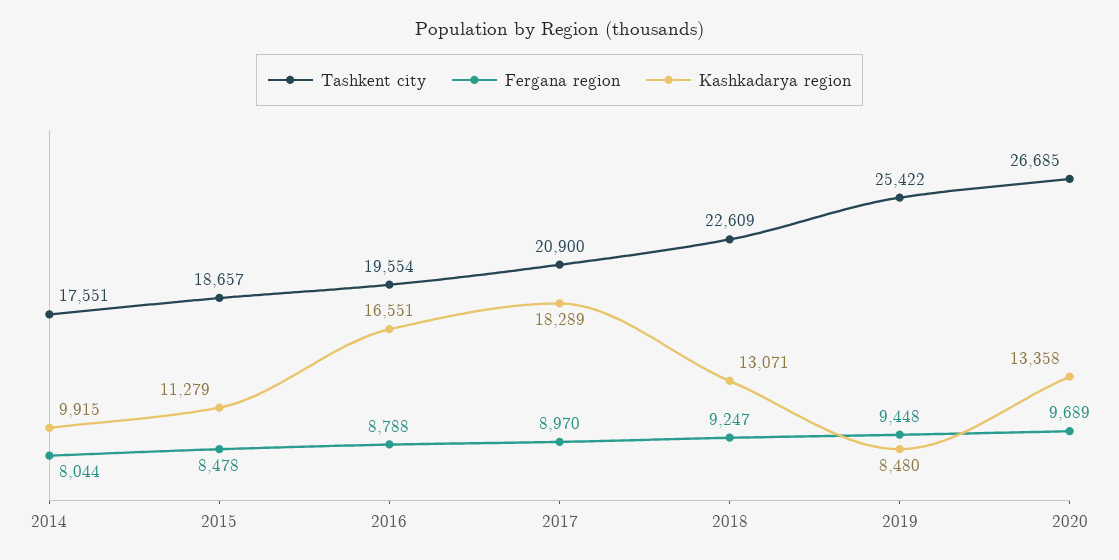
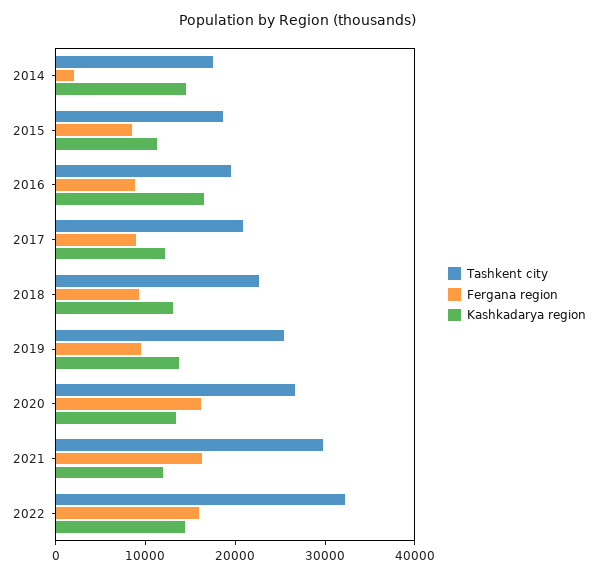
Fergana region, 2014: 8044 -> 2000
Kashkadarya region, 2014: 9915 -> 14000
Kashkadarya region, 2017: 18289 -> 12000
Kashkadarya region, 2019: 8480 -> 14000
Fergana region, 2020: 9689 -> 16000
Tashkent city, 2021: none -> 30000
Fergana region, 2021: none -> 16000
Kashkadarya region, 2021: none -> 12000
Tashkent city, 2022: none -> 32000
Fergana region, 2022: none -> 16000
Kashkadarya region, 2022: none -> 14000

